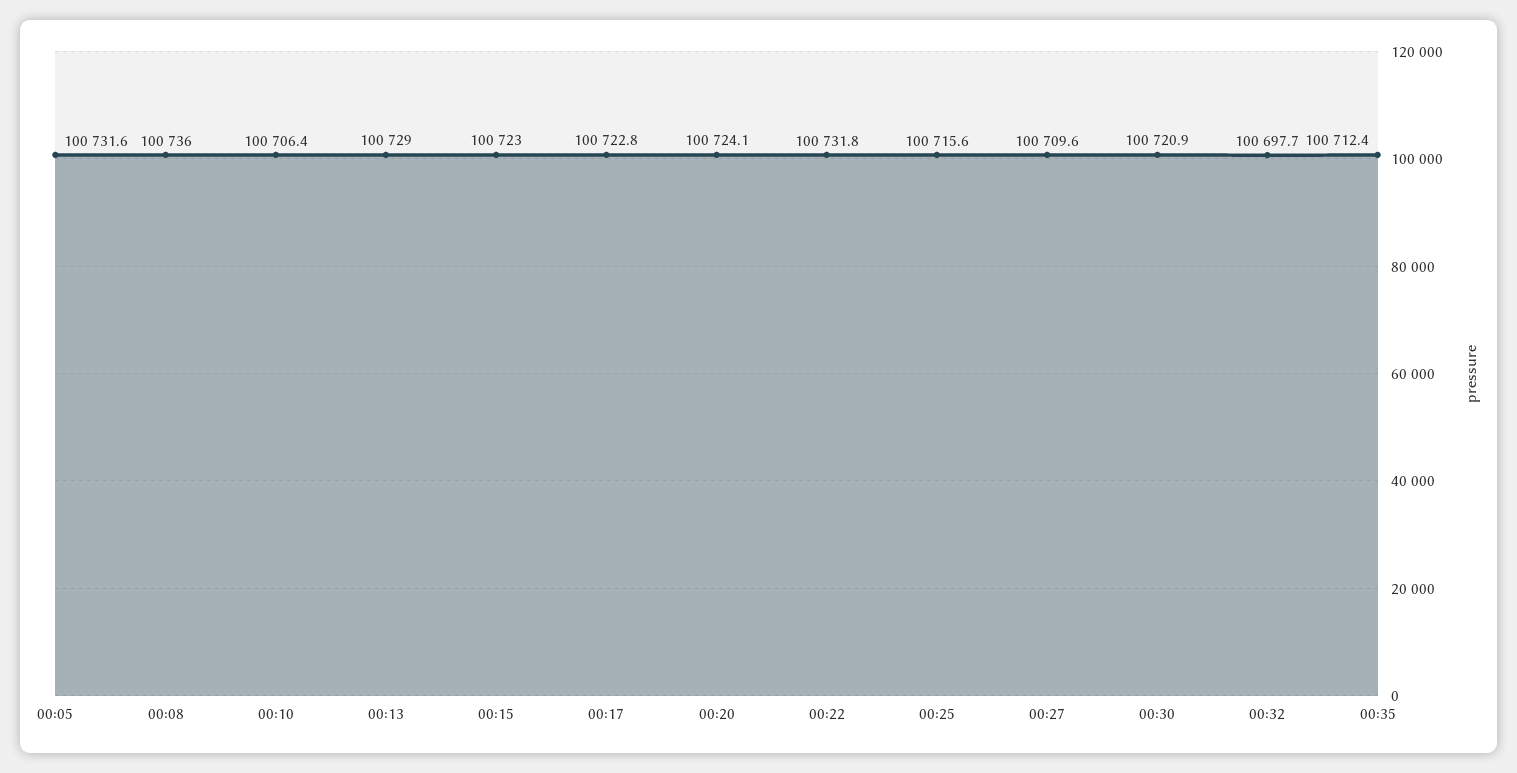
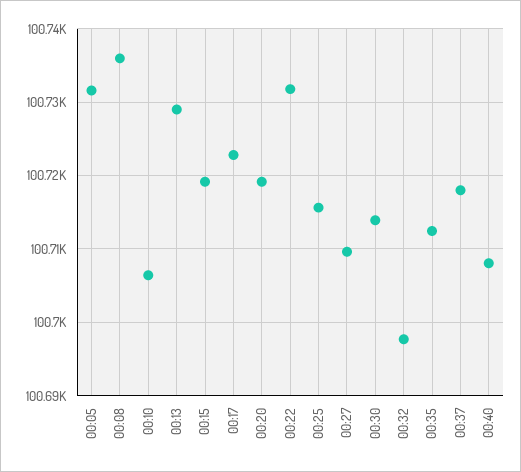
00:15: 100723 -> 100719
00:20: 100724.1 -> 100719
00:30: 100720.9 -> 100714
00:37: none -> 100718
00:40: none -> 100708

